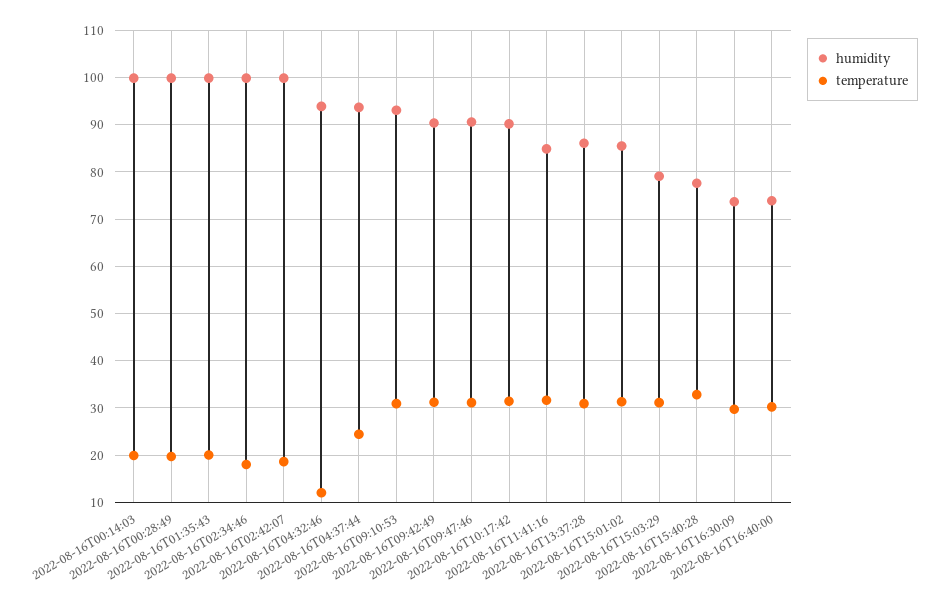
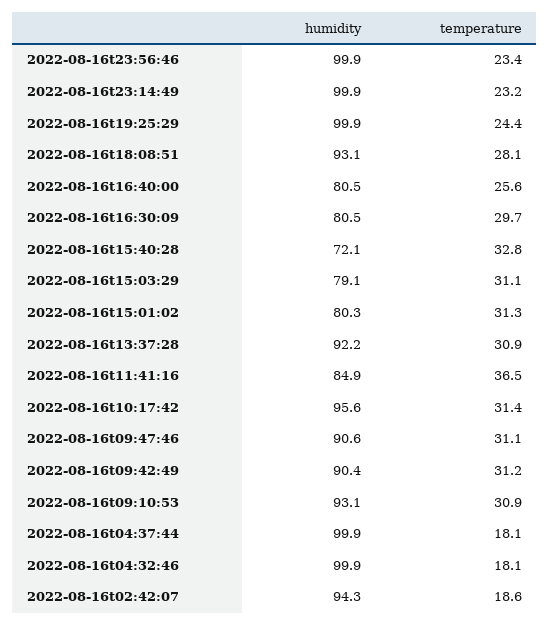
humidity, 2022-08-16T00:14:03: 100 -> none
temperature, 2022-08-16T00:14:03: 20 -> none
humidity, 2022-08-16T00:28:49: 100 -> none
temperature, 2022-08-16T00:28:49: 20 -> none
humidity, 2022-08-16T01:35:43: 100 -> none
temperature, 2022-08-16T01:35:43: 20 -> none
humidity, 2022-08-16T02:34:46: 100 -> none
temperature, 2022-08-16T02:34:46: 18 -> none
humidity, 2022-08-16T02:42:07: 100 -> 94.3
humidity, 2022-08-16T04:32:46: 94 -> 99.9
temperature, 2022-08-16T04:32:46: 12 -> 18.1
humidity, 2022-08-16T04:37:44: 94 -> 99.9
temperature, 2022-08-16T04:37:44: 24 -> 18.1
humidity, 2022-08-16T10:17:42: 90 -> 95.6
temperature, 2022-08-16T11:41:16: 32 -> 36.5
humidity, 2022-08-16T13:37:28: 86 -> 92.2
humidity, 2022-08-16T15:01:02: 86 -> 80.3
humidity, 2022-08-16T15:40:28: 78 -> 72.1
humidity, 2022-08-16T16:30:09: 74 -> 80.5
humidity, 2022-08-16T16:40:00: 74 -> 80.5
temperature, 2022-08-16T16:40:00: 30 -> 25.6
humidity, 2022-08-16t23:56:46: none -> 99.9
temperature, 2022-08-16t23:56:46: none -> 23.4
humidity, 2022-08-16t23:14:49: none -> 99.9
temperature, 2022-08-16t23:14:49: none -> 23.2
humidity, 2022-08-16t19:25:29: none -> 99.9
temperature, 2022-08-16t19:25:29: none -> 24.4
humidity, 2022-08-16t18:08:51: none -> 93.1
temperature, 2022-08-16t18:08:51: none -> 28.1

